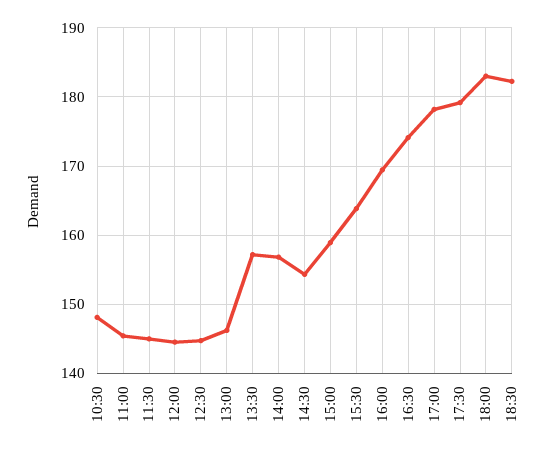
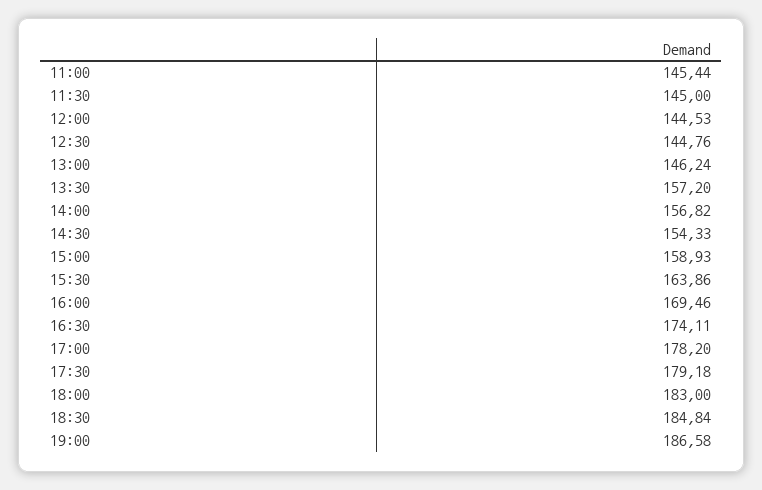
10:30: 148 -> none
18:30: 182 -> 184.84
19:00: none -> 186.58

